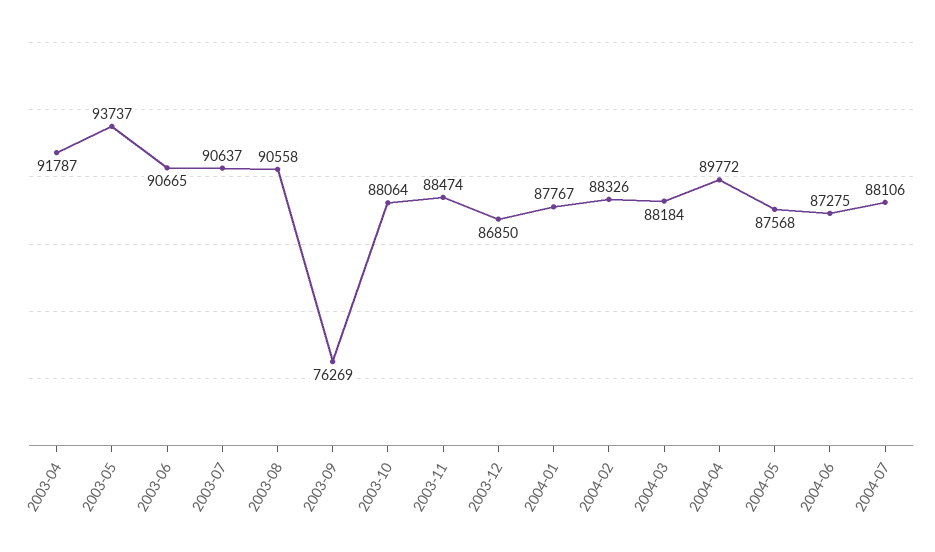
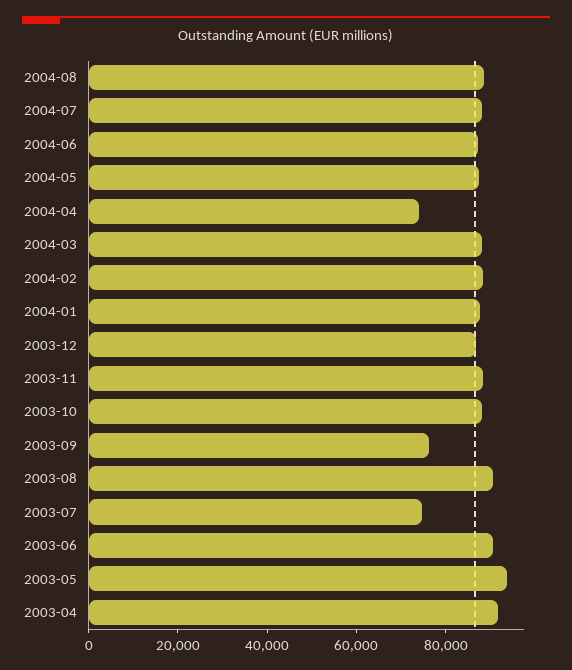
2003-07: 90637 -> 75000
2004-04: 89772 -> 75000
2004-08: none -> 90000

